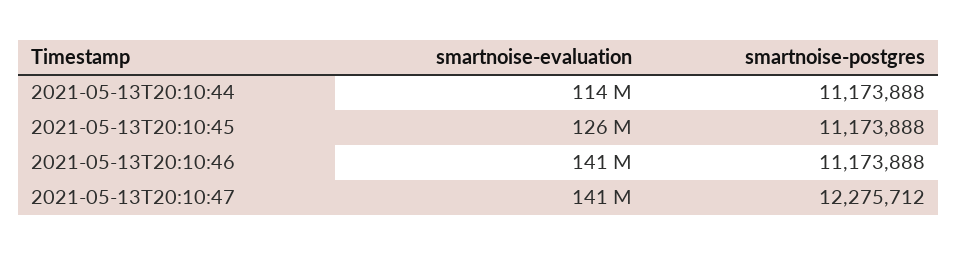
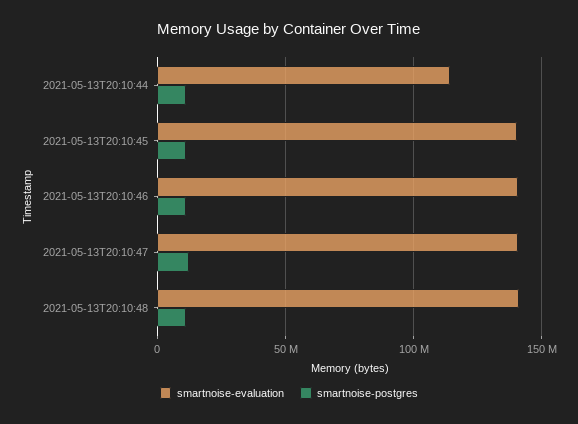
smartnoise-evaluation, 2021-05-13T20:10:45: 126000000 -> 140000000
smartnoise-evaluation, 2021-05-13T20:10:48: none -> 140000000
smartnoise-postgres, 2021-05-13T20:10:48: none -> 10000000

